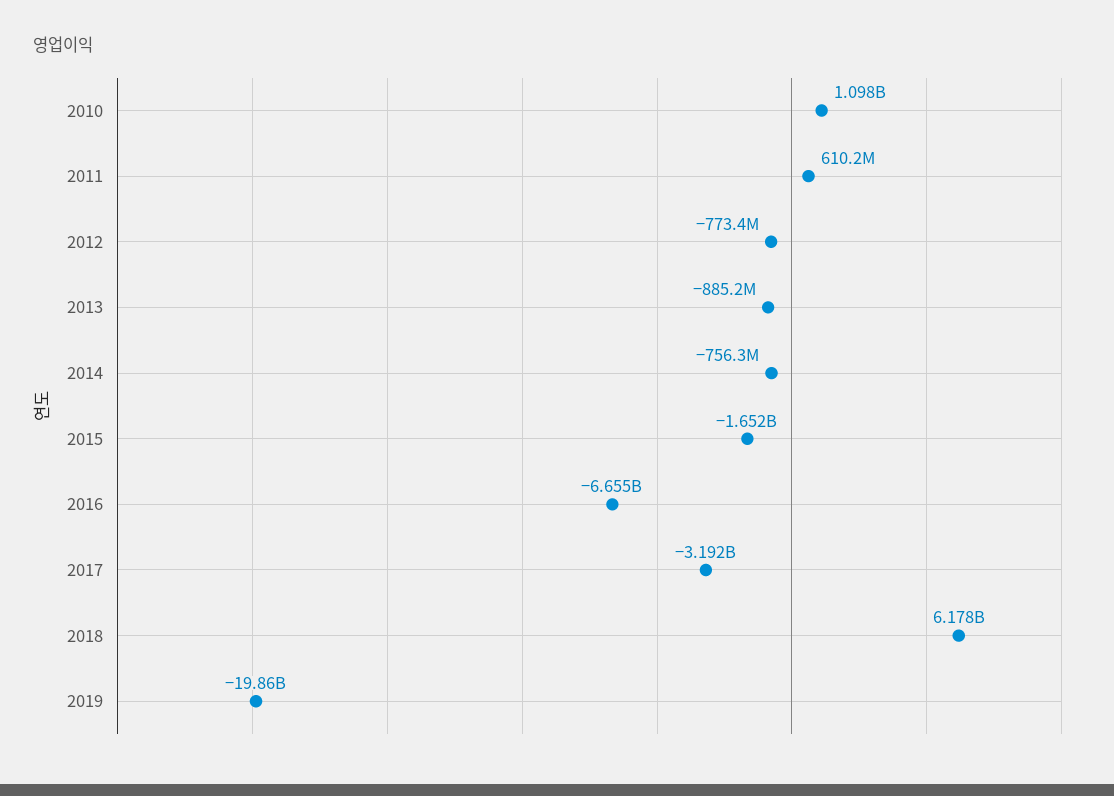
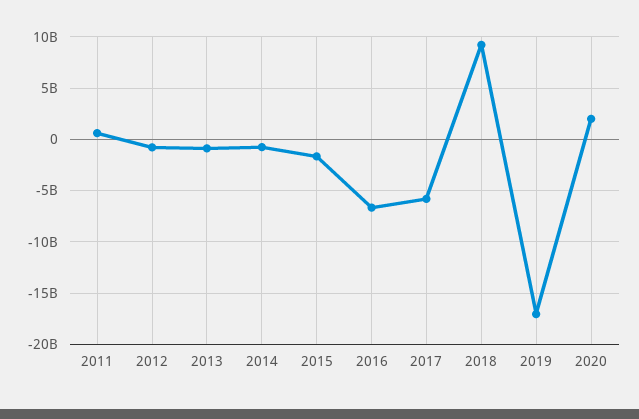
2010: 1098000000 -> none
2017: -3192000000 -> -6000000000
2018: 6178000000 -> 9000000000
2019: -19860000000 -> -17000000000
2020: none -> 2000000000

